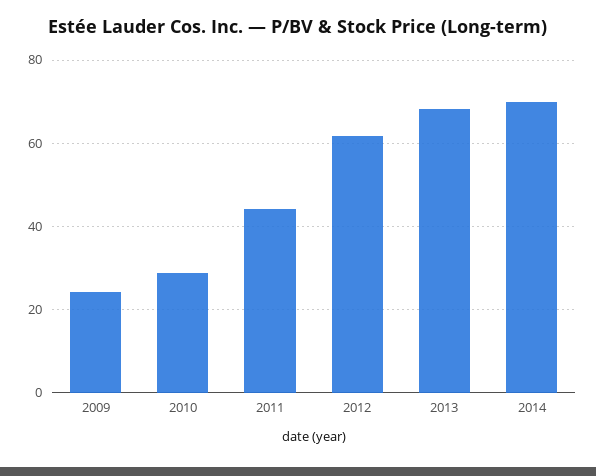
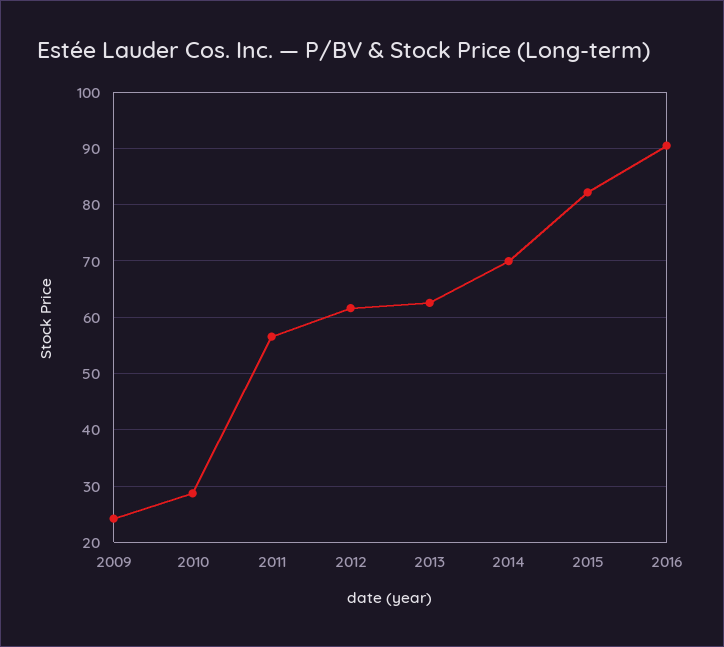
2011: 44 -> 56
2013: 68 -> 62
2015: none -> 82
2016: none -> 90

